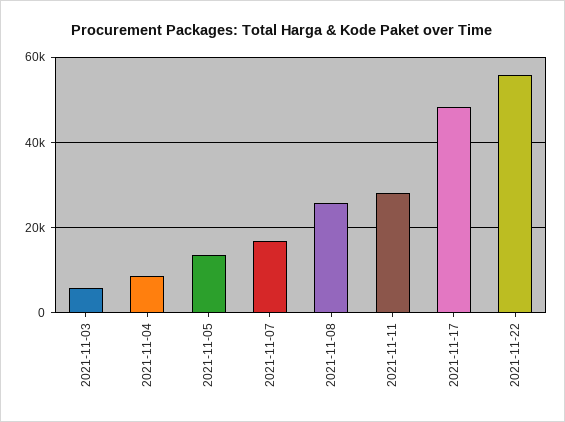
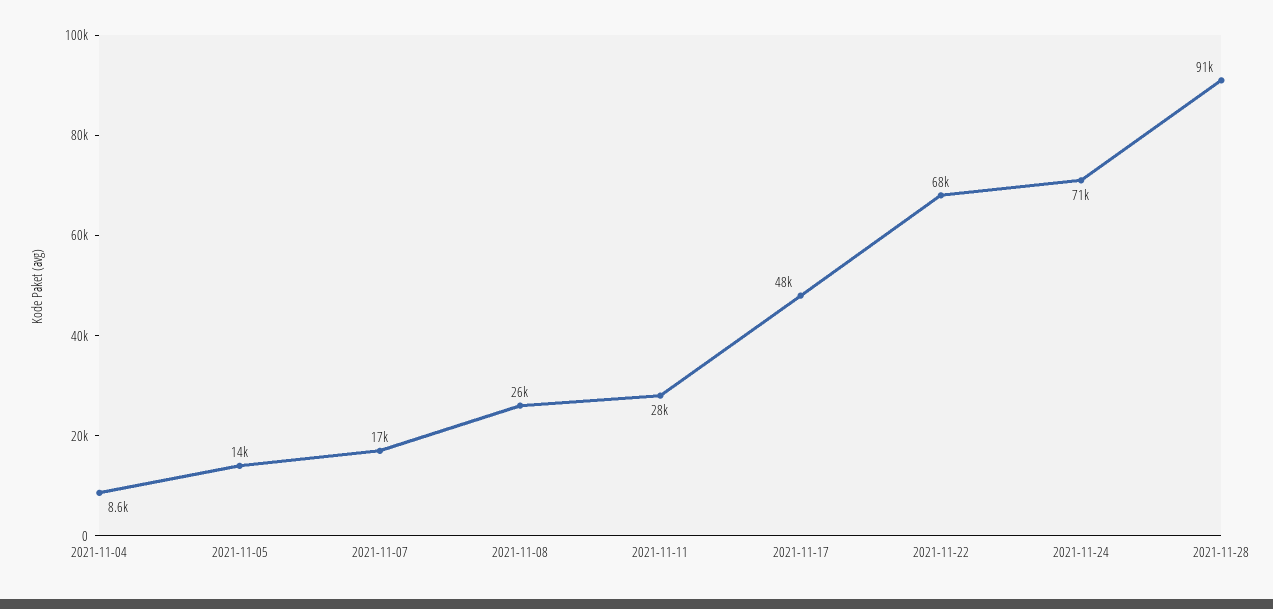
2021-11-03: 6000 -> none
2021-11-22: 56000 -> 68000
2021-11-24: none -> 71000
2021-11-28: none -> 91000

